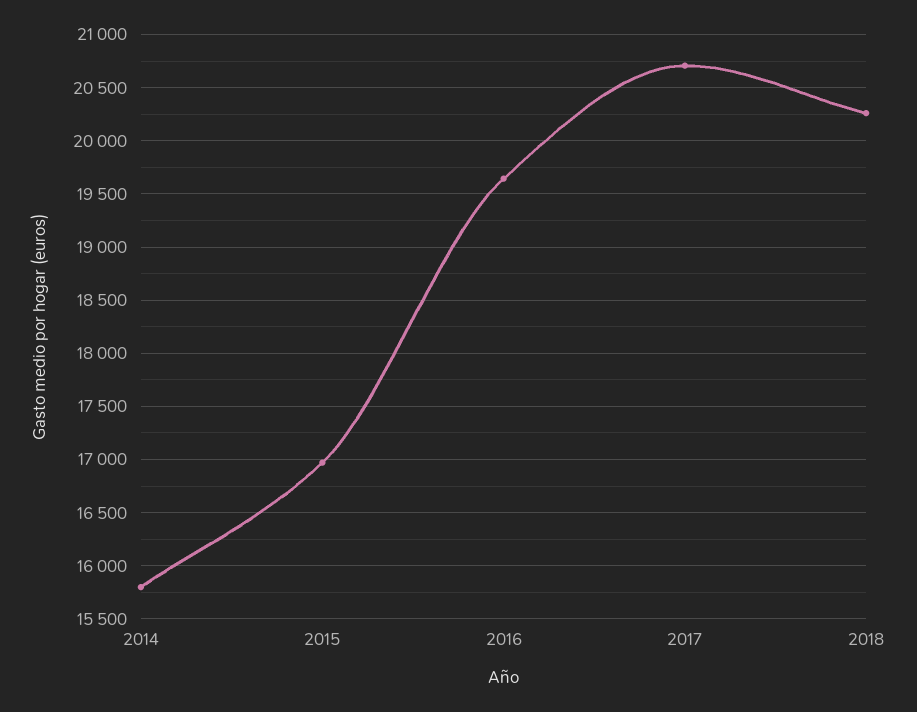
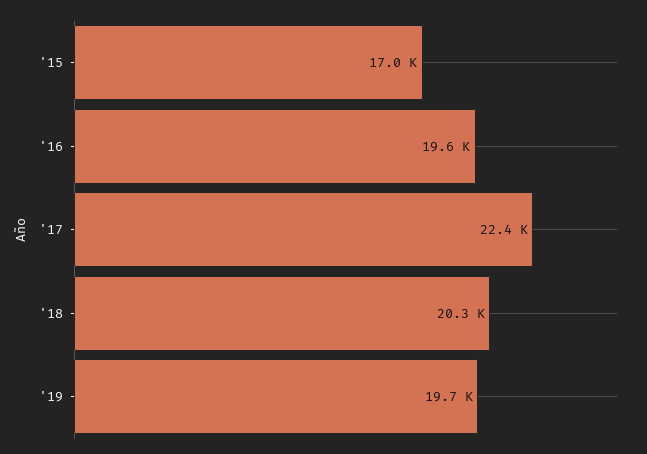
2014: 15800 -> none
2017: 20700 -> 22400
'19: none -> 19700

